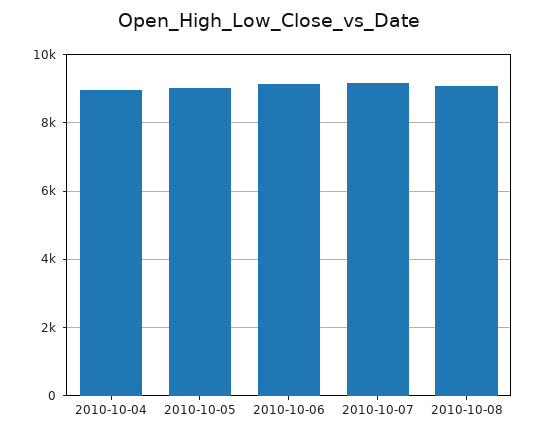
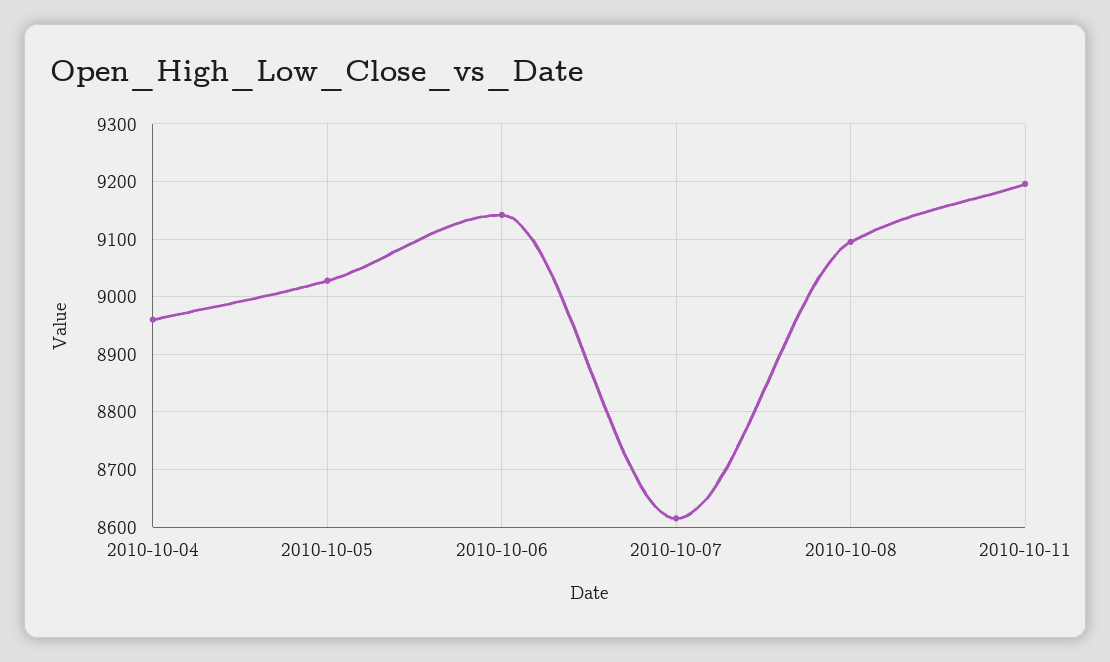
2010-10-07: 9200 -> 8620
2010-10-11: none -> 9200

